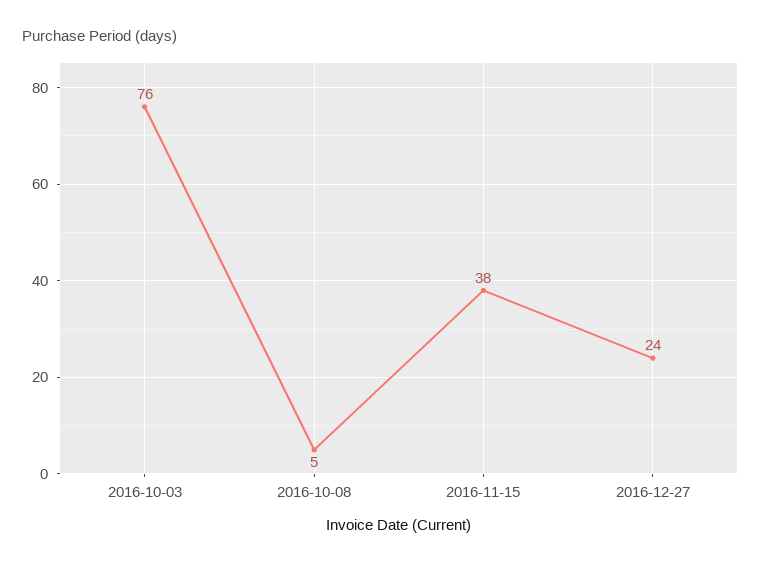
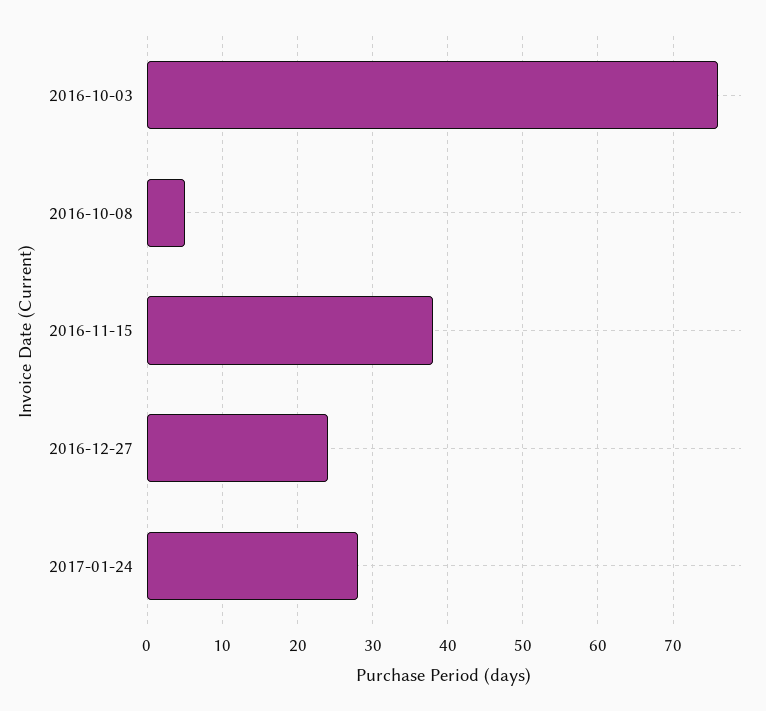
2017-01-24: none -> 28

